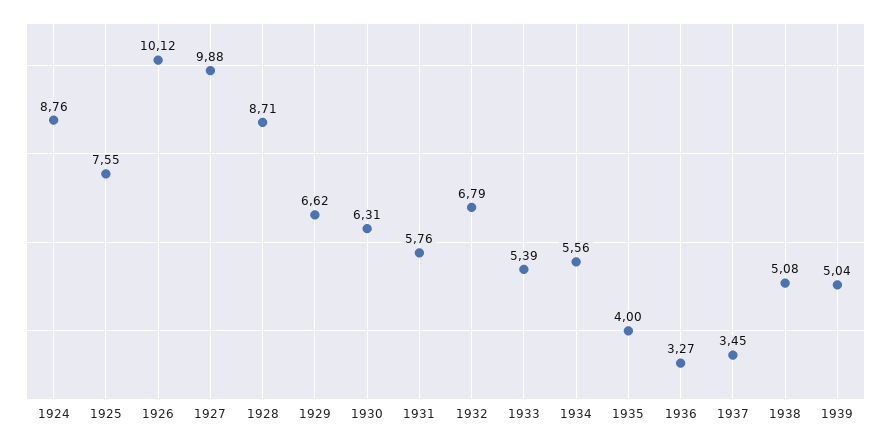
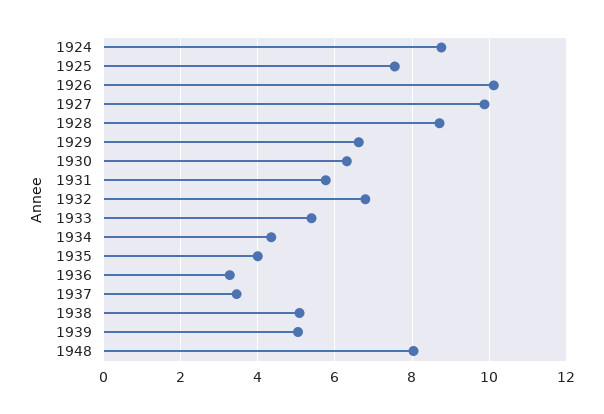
1934: 5.56 -> 4.4
1948: none -> 8

